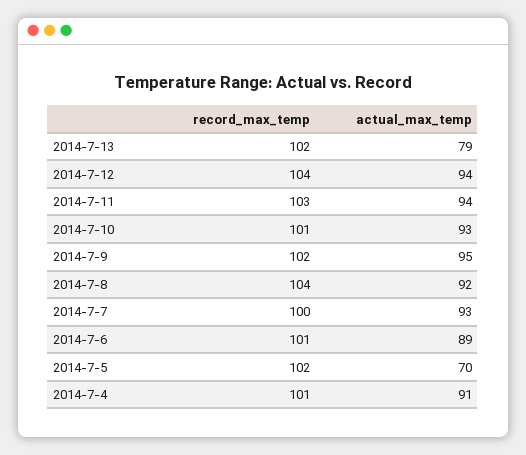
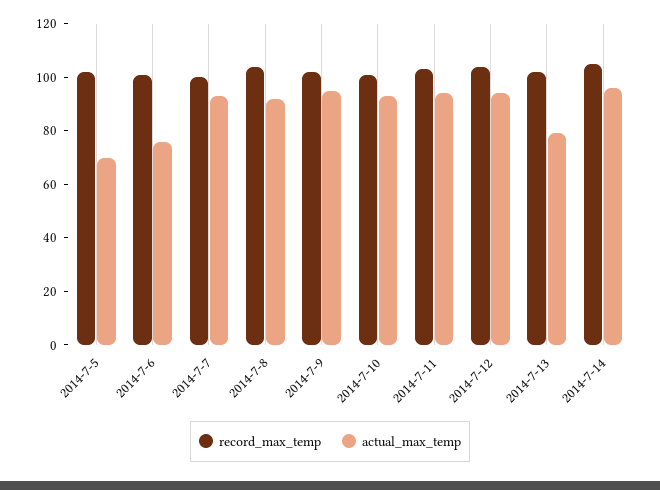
actual_max_temp, 2014-7-6: 89 -> 75
record_max_temp, 2014-7-4: 101 -> none
actual_max_temp, 2014-7-4: 91 -> none
record_max_temp, 2014-7-14: none -> 105
actual_max_temp, 2014-7-14: none -> 95

